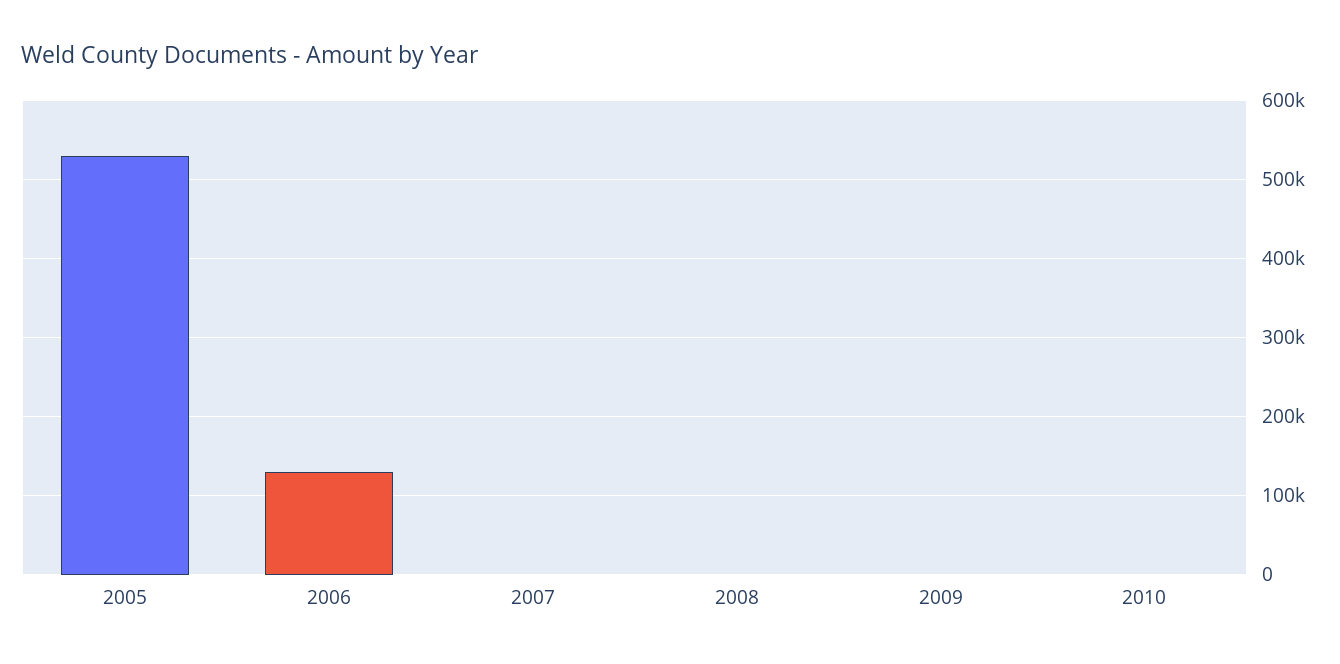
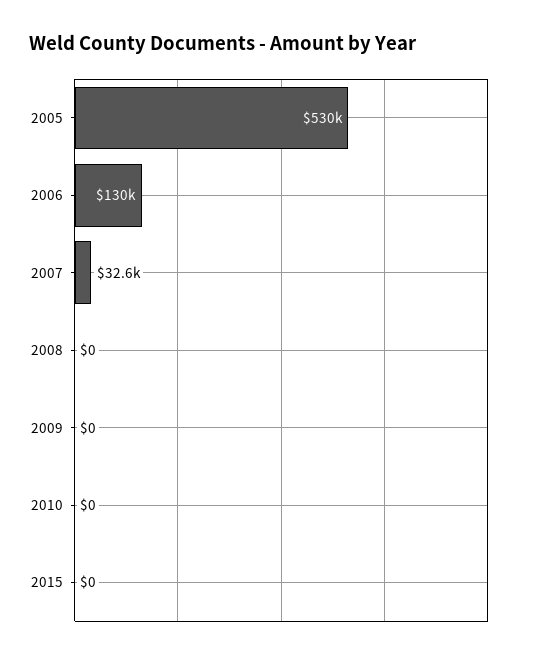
2007: 0 -> 32600
2015: none -> 0

